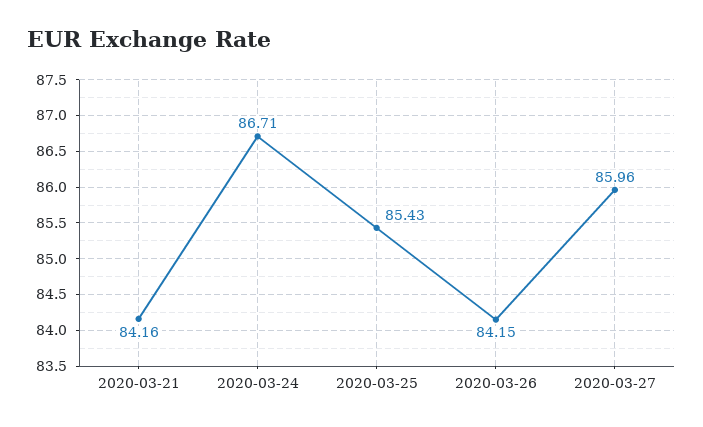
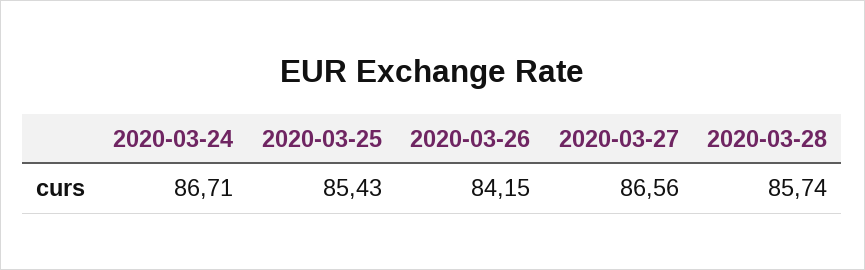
2020-03-21: 84.16 -> none
2020-03-27: 85.96 -> 86.56
2020-03-28: none -> 85.74

